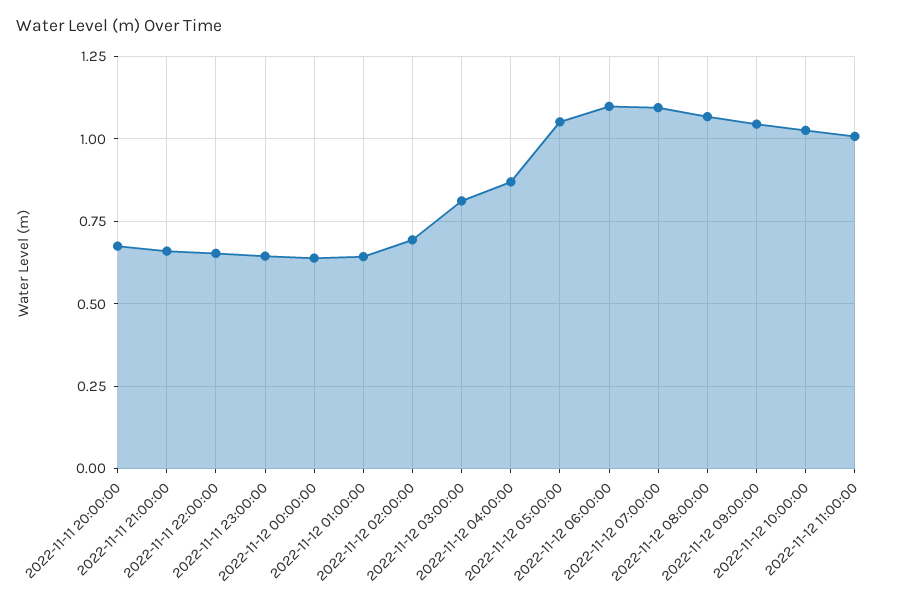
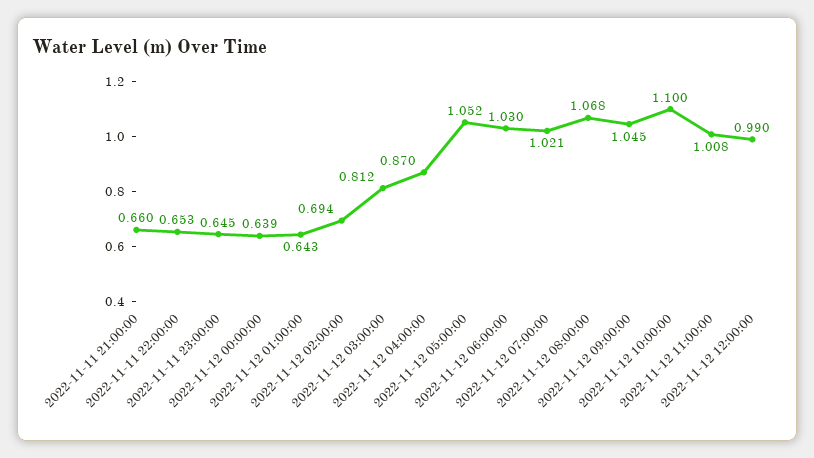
2022-11-11 20:00:00: 0.675 -> none
2022-11-12 06:00:00: 1.1 -> 1.03
2022-11-12 07:00:00: 1.1 -> 1.021
2022-11-12 10:00:00: 1.025 -> 1.1
2022-11-12 12:00:00: none -> 0.99

